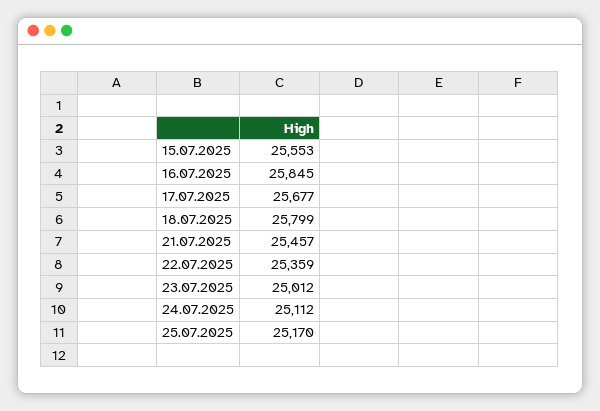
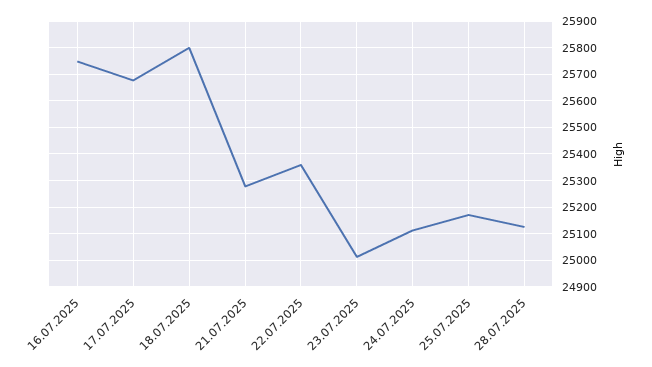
15.07.2025: 25553 -> none
16.07.2025: 25845 -> 25750
21.07.2025: 25457 -> 25275
28.07.2025: none -> 25125

